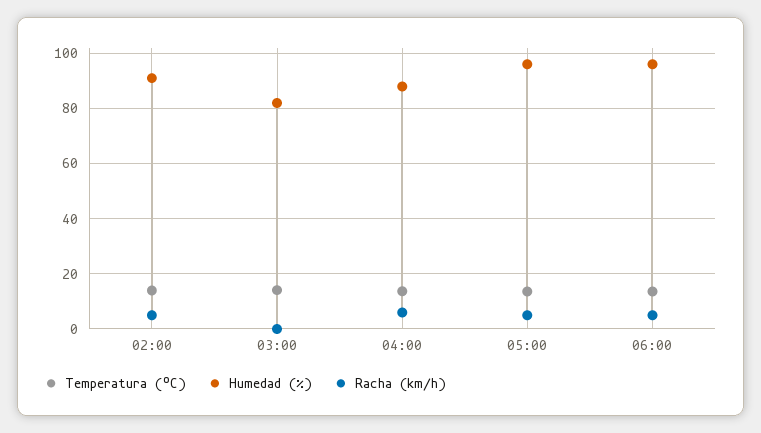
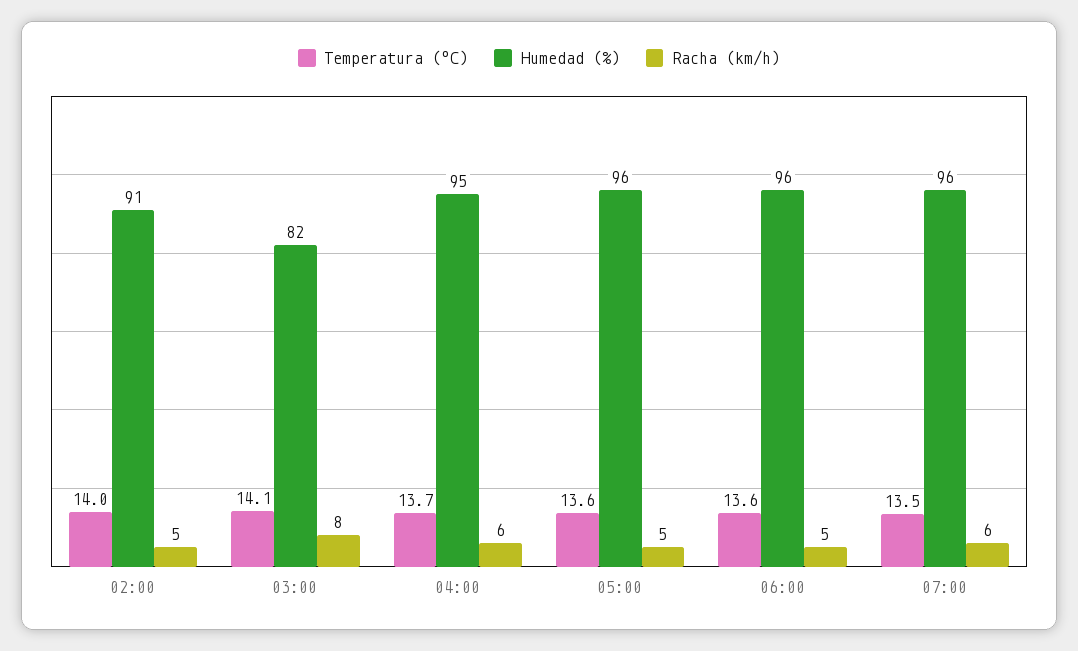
Racha (km/h), 03:00: 0 -> 8
Humedad (%), 04:00: 87.5 -> 95
Temperatura (ºC), 07:00: none -> 13.5
Humedad (%), 07:00: none -> 96
Racha (km/h), 07:00: none -> 6

